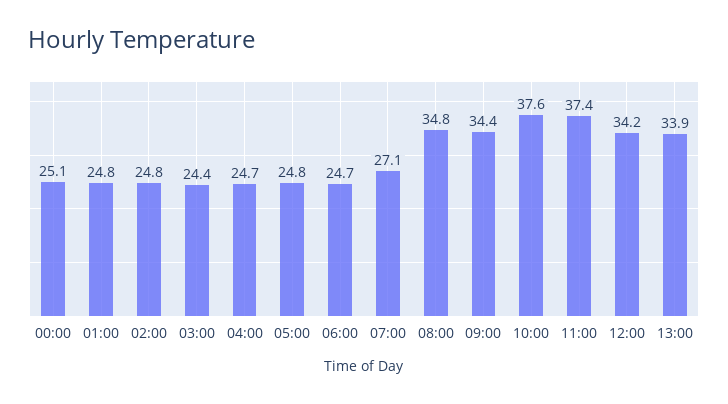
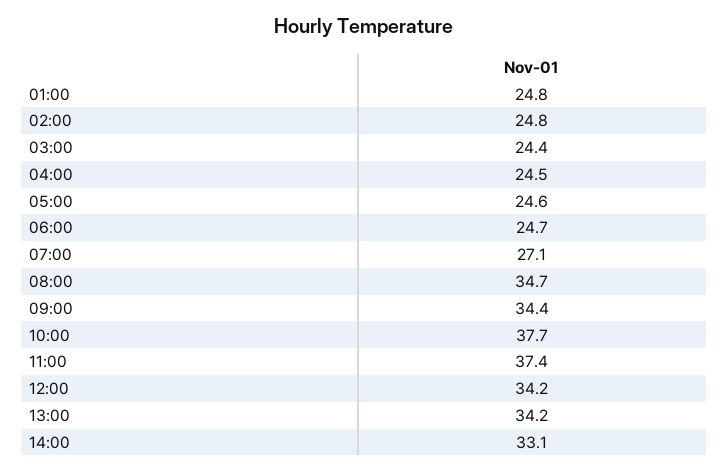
00:00: 25.1 -> none
04:00: 24.7 -> 24.5
05:00: 24.8 -> 24.6
08:00: 34.8 -> 34.7
10:00: 37.6 -> 37.7
13:00: 33.9 -> 34.2
14:00: none -> 33.1

